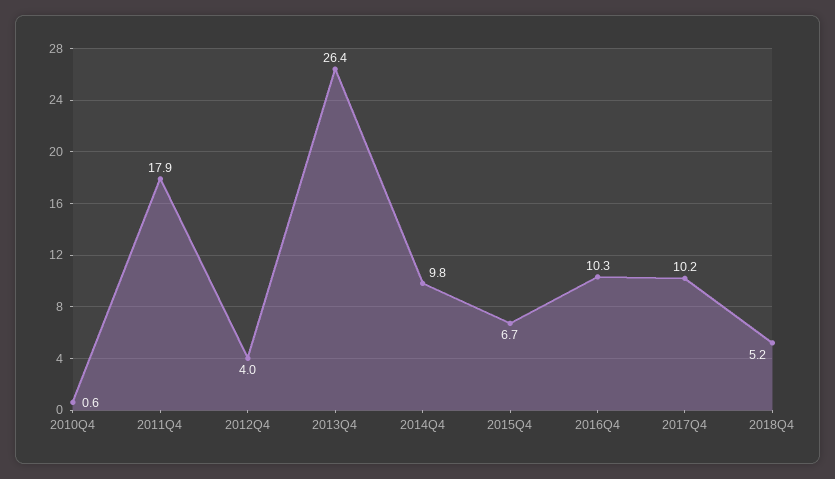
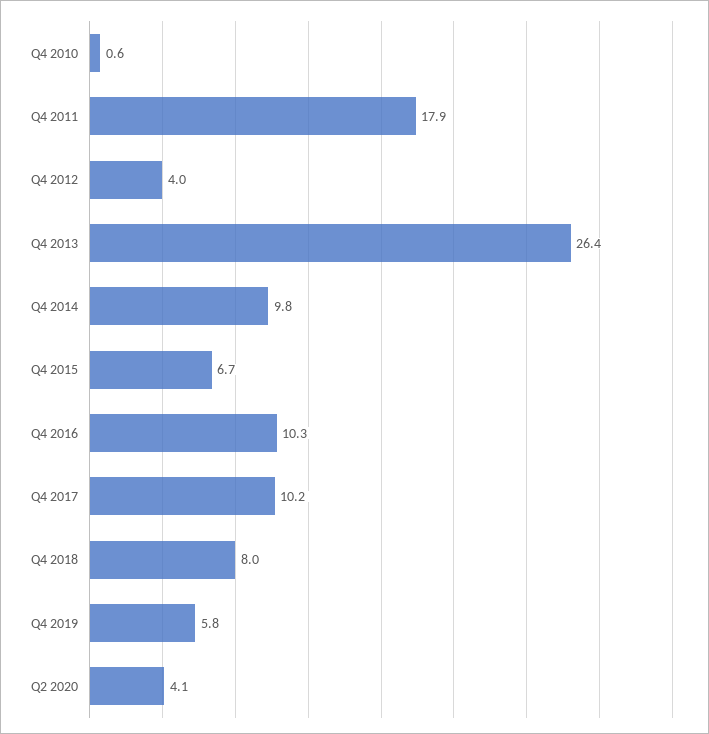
2018Q4: 5.2 -> 8
Q4 2019: none -> 5.8
Q2 2020: none -> 4.1

